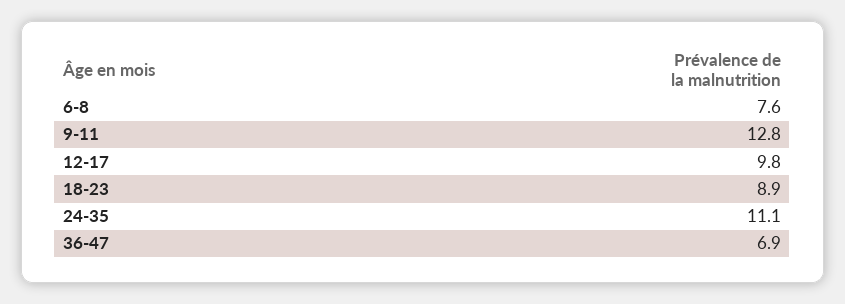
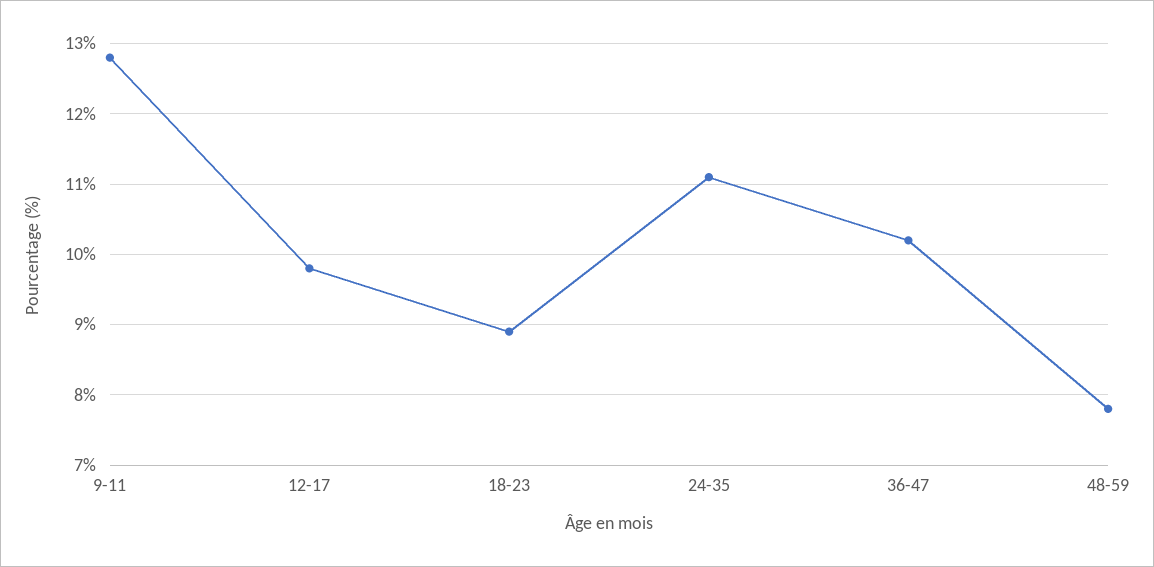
6-8: 7.6 -> none
36-47: 6.9 -> 10.2
48-59: none -> 7.8

